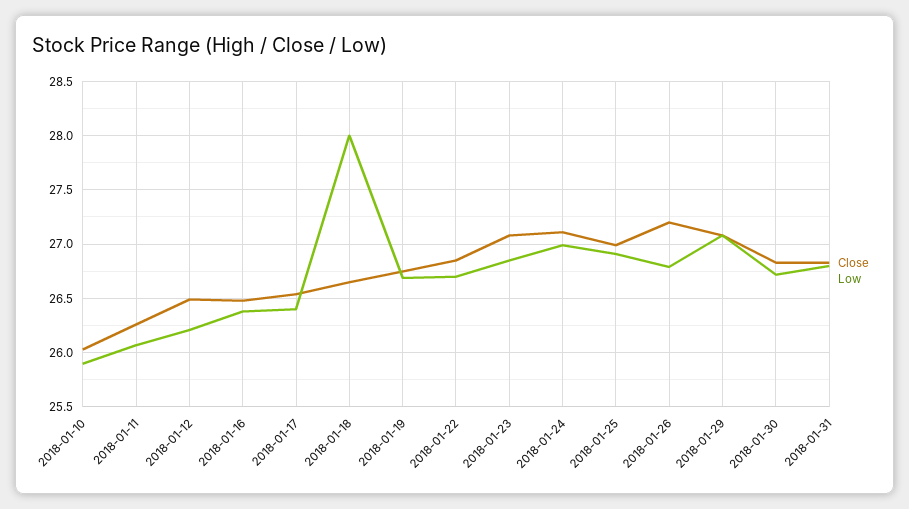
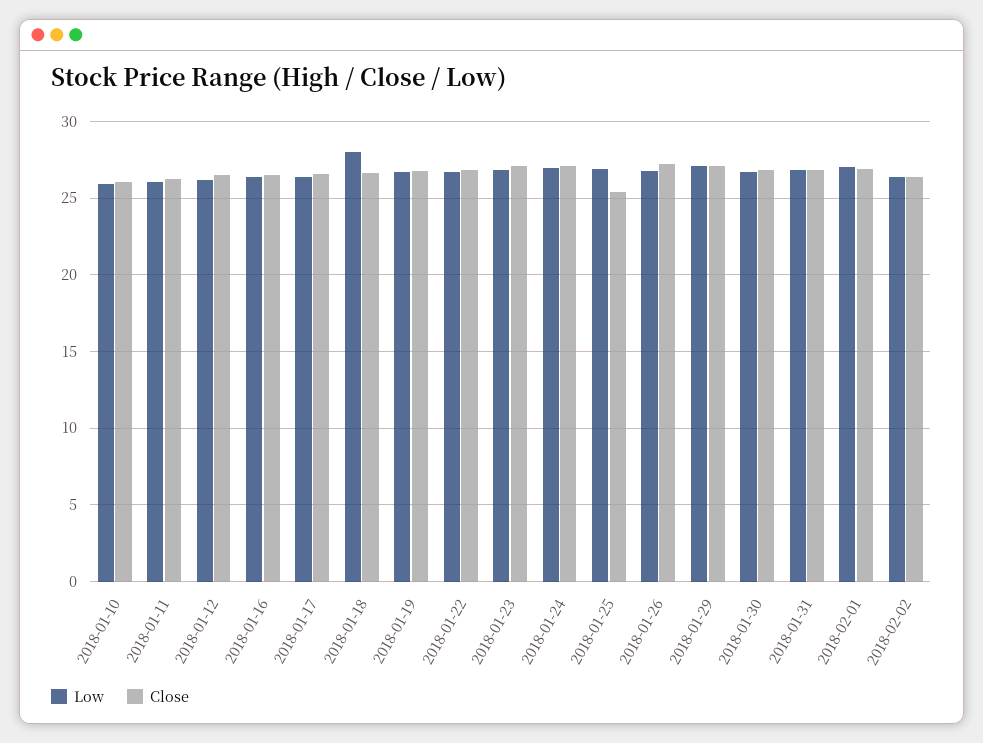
Close, 2018-01-25: 27 -> 25.5
Low, 2018-02-01: none -> 27
Close, 2018-02-01: none -> 27
Low, 2018-02-02: none -> 26.5
Close, 2018-02-02: none -> 26.5

